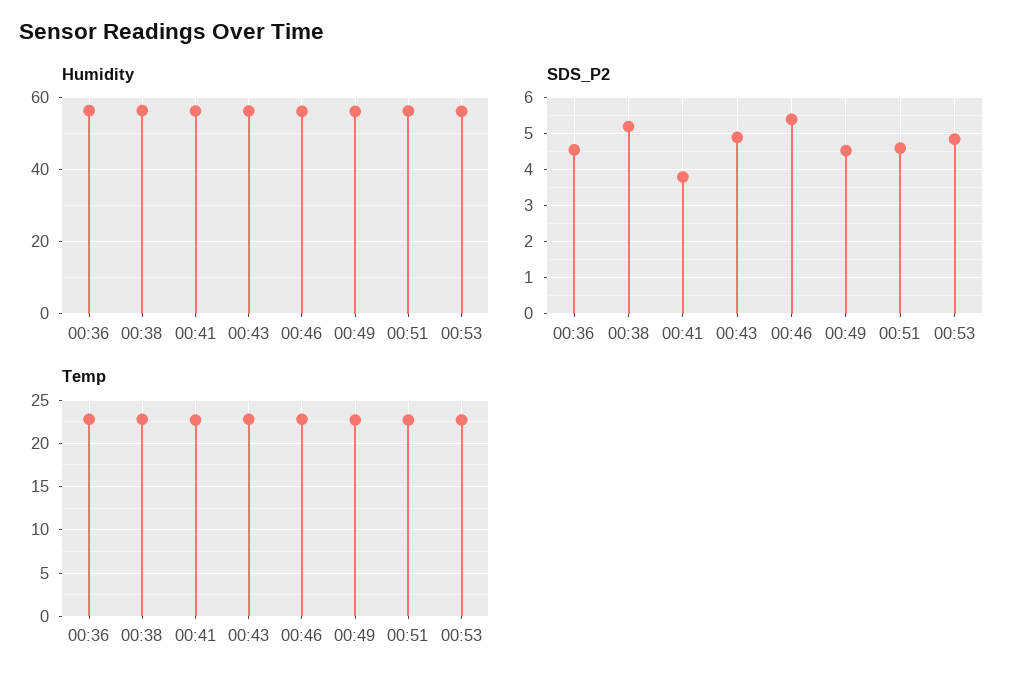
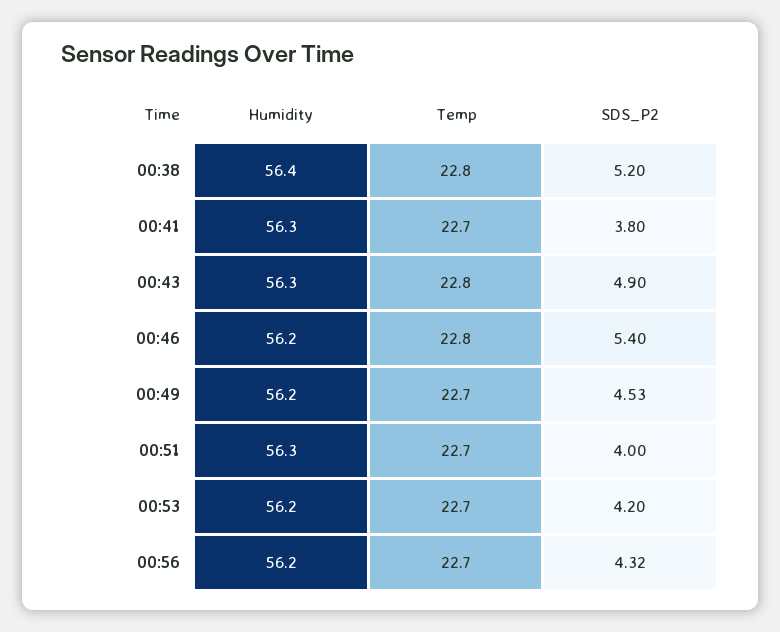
Humidity, 00:36: 56 -> none
SDS_P2, 00:36: 4.6 -> none
SDS_P2, 00:51: 4.6 -> 4
SDS_P2, 00:53: 4.8 -> 4.2
Temp, 00:36: 23 -> none
Humidity, 00:56: none -> 56.2
Temp, 00:56: none -> 22.7
SDS_P2, 00:56: none -> 4.32

